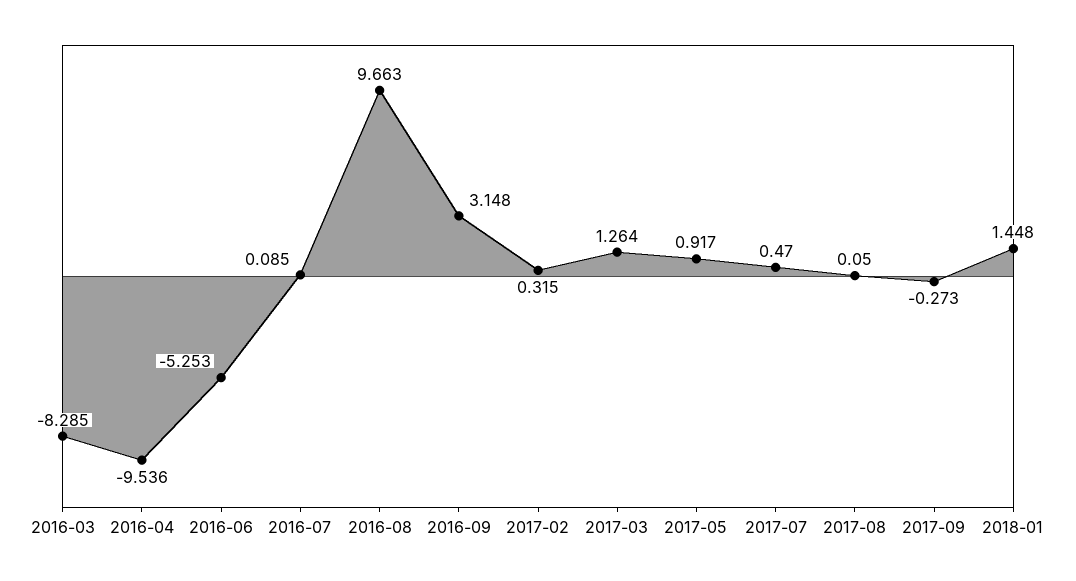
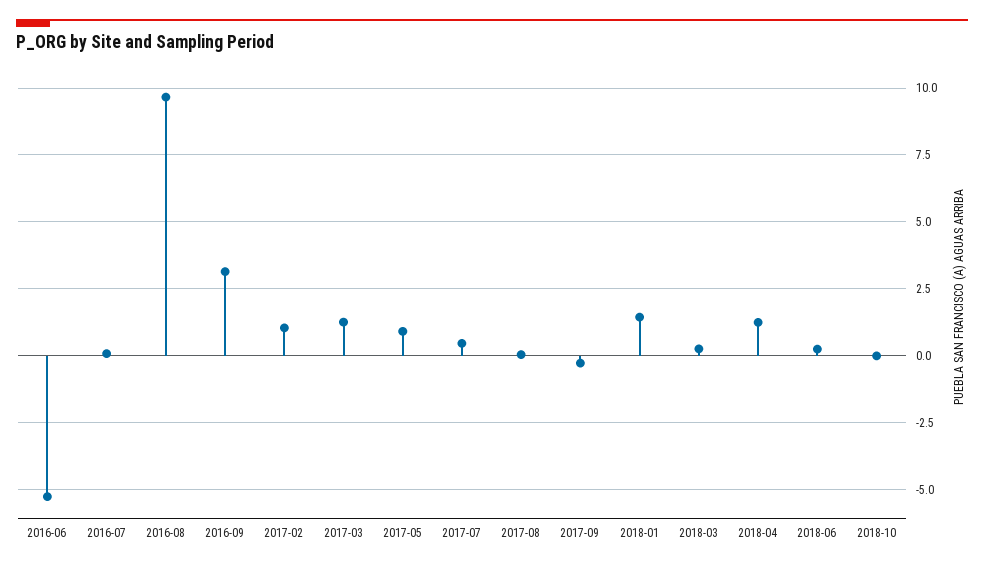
2016-03: -8.285 -> none
2016-04: -9.536 -> none
2017-02: 0.315 -> 1
2018-03: none -> 0.25
2018-04: none -> 1.25
2018-06: none -> 0.25
2018-10: none -> 0

